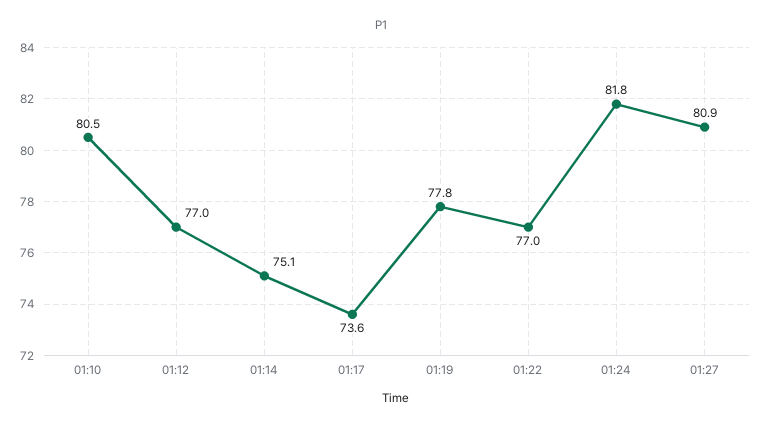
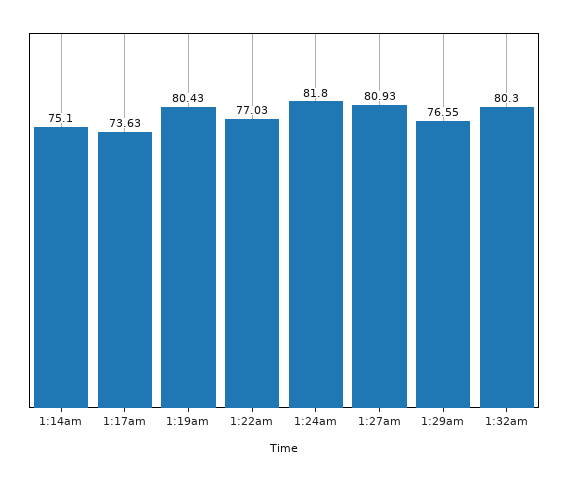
01:10: 80.5 -> none
01:12: 77 -> none
01:19: 77.8 -> 80.43
1:29am: none -> 76.55
1:32am: none -> 80.3

